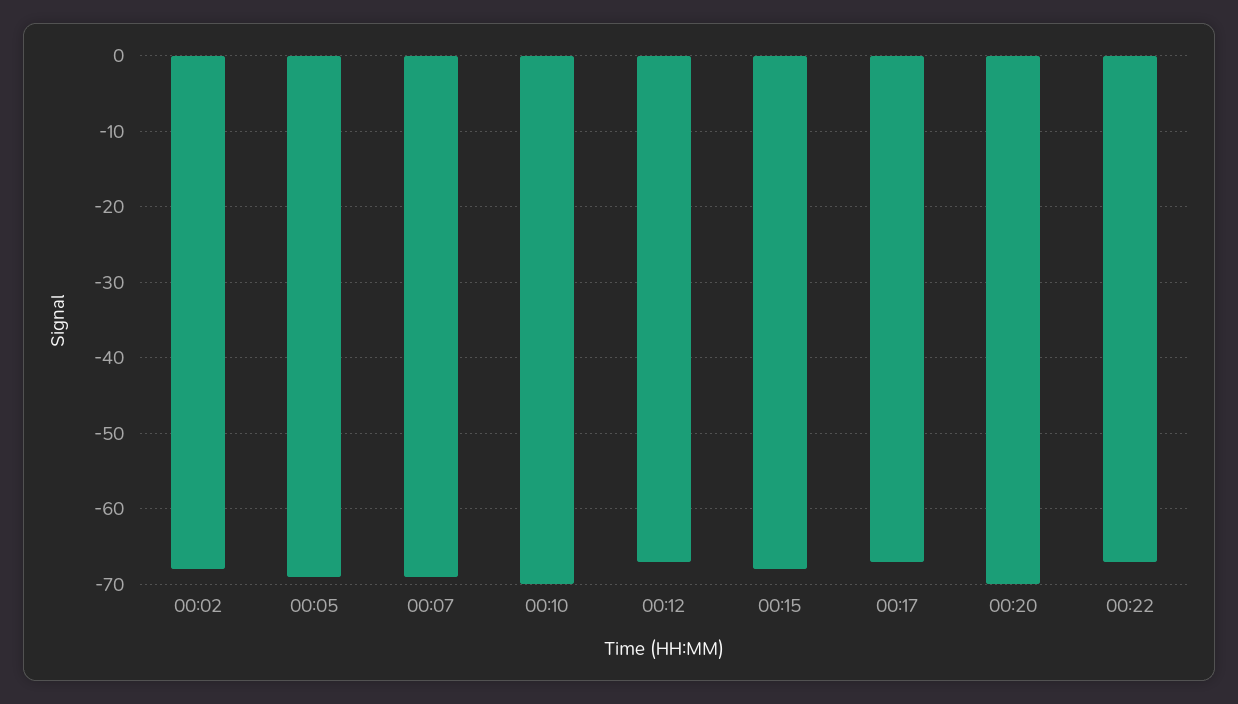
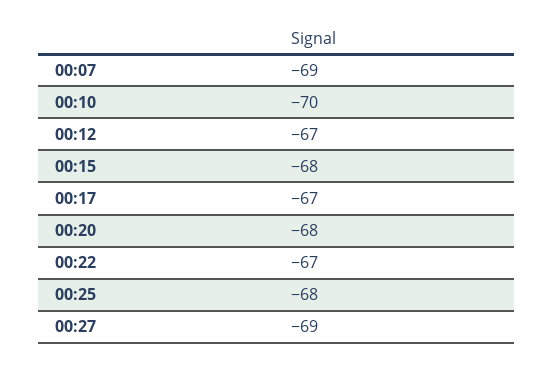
00:02: -68 -> none
00:05: -69 -> none
00:20: -70 -> -68
00:25: none -> -68
00:27: none -> -69

